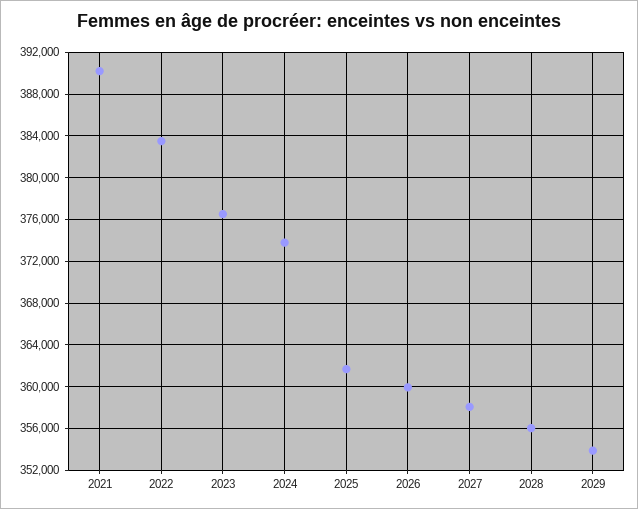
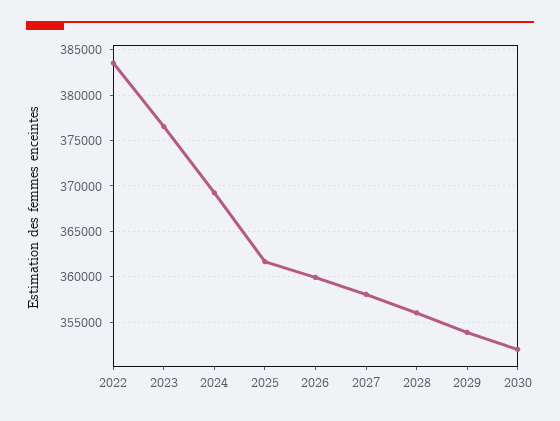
2021: 390000 -> none
2024: 374000 -> 369000
2030: none -> 352000

